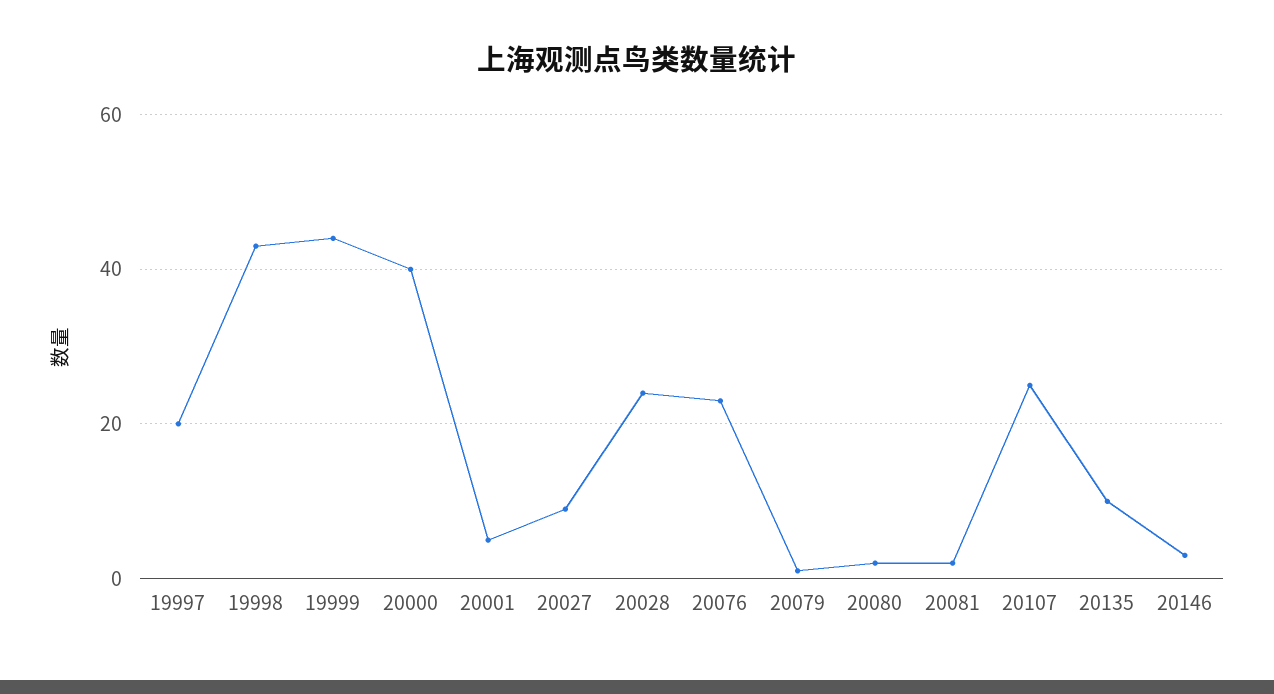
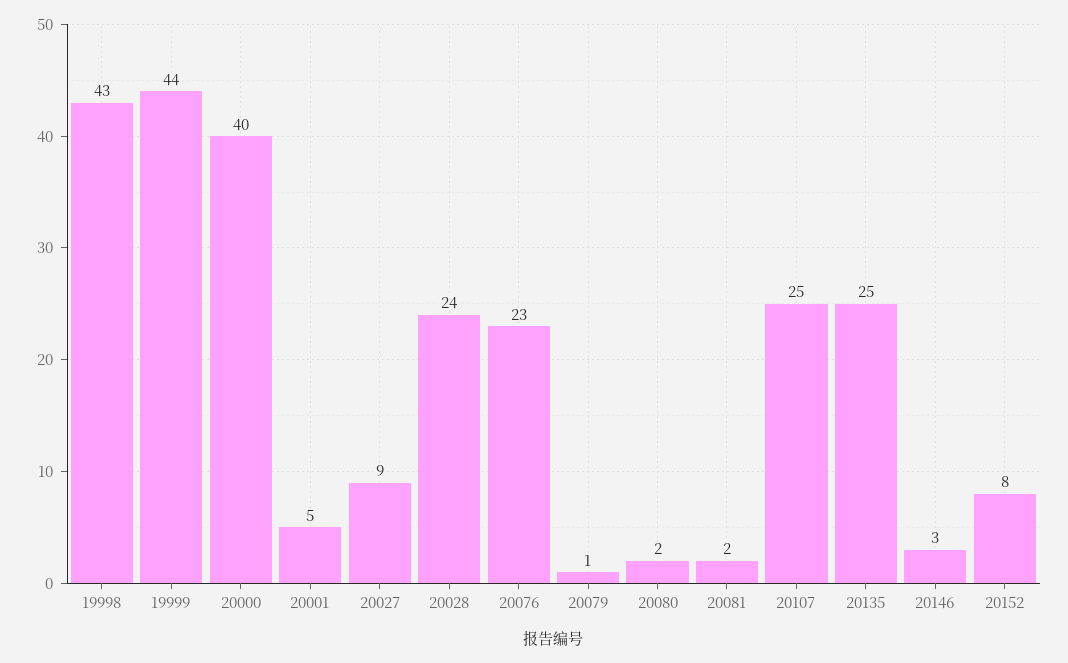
19997: 20 -> none
20135: 10 -> 25
20152: none -> 8

